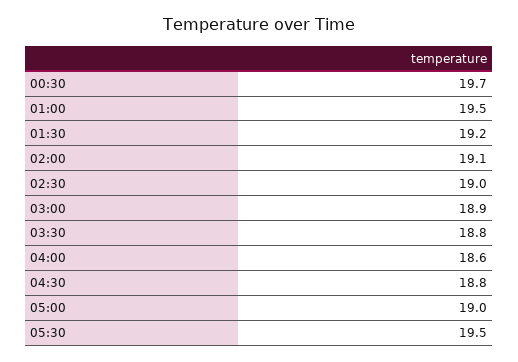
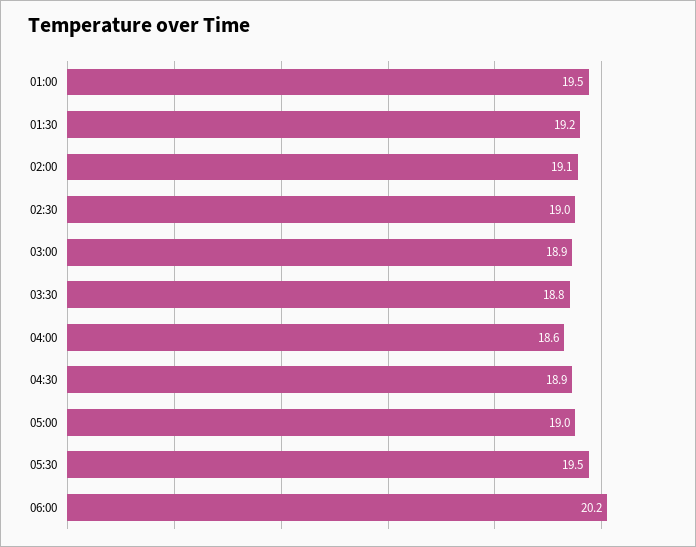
00:30: 19.7 -> none
04:30: 18.8 -> 18.9
06:00: none -> 20.2

